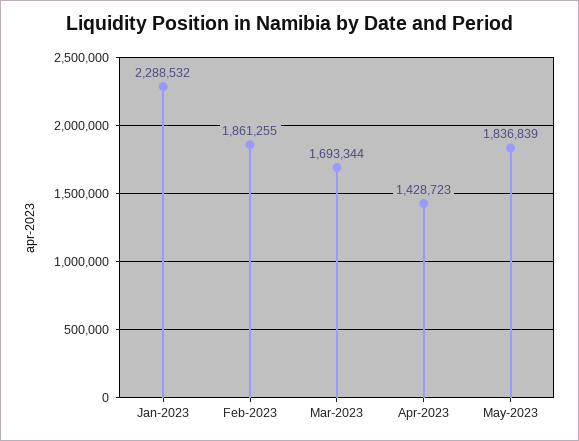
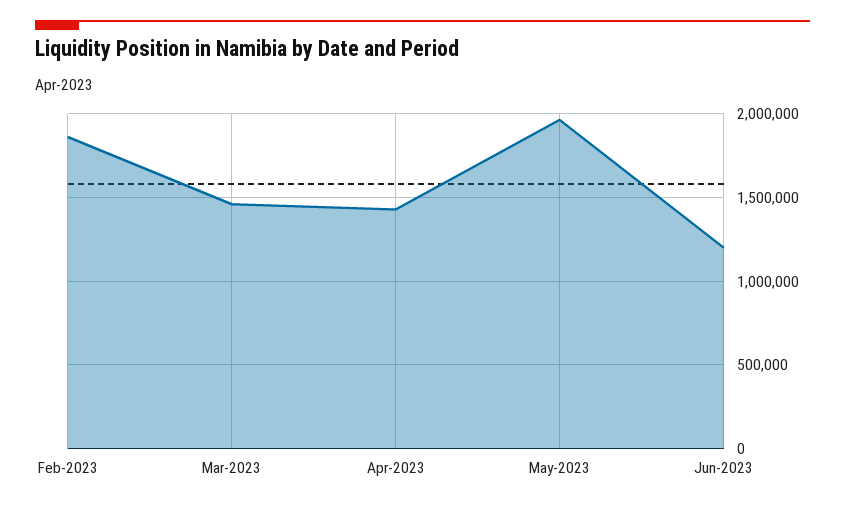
Jan-2023: 2288532 -> none
Mar-2023: 1693344 -> 1450000
May-2023: 1836839 -> 1950000
Jun-2023: none -> 1200000

